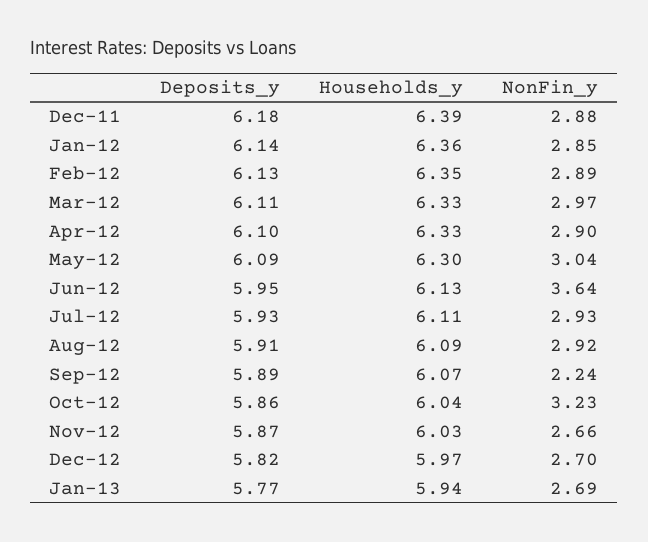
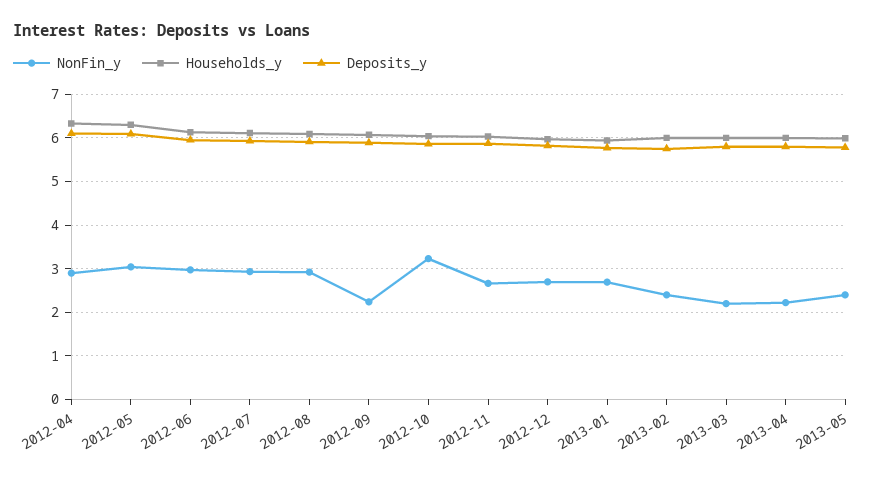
Deposits_y, Dec-11: 6.18 -> none
Households_y, Dec-11: 6.39 -> none
NonFin_y, Dec-11: 2.88 -> none
Deposits_y, Jan-12: 6.14 -> none
Households_y, Jan-12: 6.36 -> none
NonFin_y, Jan-12: 2.85 -> none
Deposits_y, Feb-12: 6.13 -> none
Households_y, Feb-12: 6.35 -> none
NonFin_y, Feb-12: 2.89 -> none
Deposits_y, Mar-12: 6.11 -> none
Households_y, Mar-12: 6.33 -> none
NonFin_y, Mar-12: 2.97 -> none
NonFin_y, Jun-12: 3.64 -> 3
NonFin_y, 2013-02: none -> 2.4
Households_y, 2013-02: none -> 6
Deposits_y, 2013-02: none -> 5.8
NonFin_y, 2013-03: none -> 2.2
Households_y, 2013-03: none -> 6
Deposits_y, 2013-03: none -> 5.8
NonFin_y, 2013-04: none -> 2.2
Households_y, 2013-04: none -> 6
Deposits_y, 2013-04: none -> 5.8
NonFin_y, 2013-05: none -> 2.4
Households_y, 2013-05: none -> 6
Deposits_y, 2013-05: none -> 5.8

